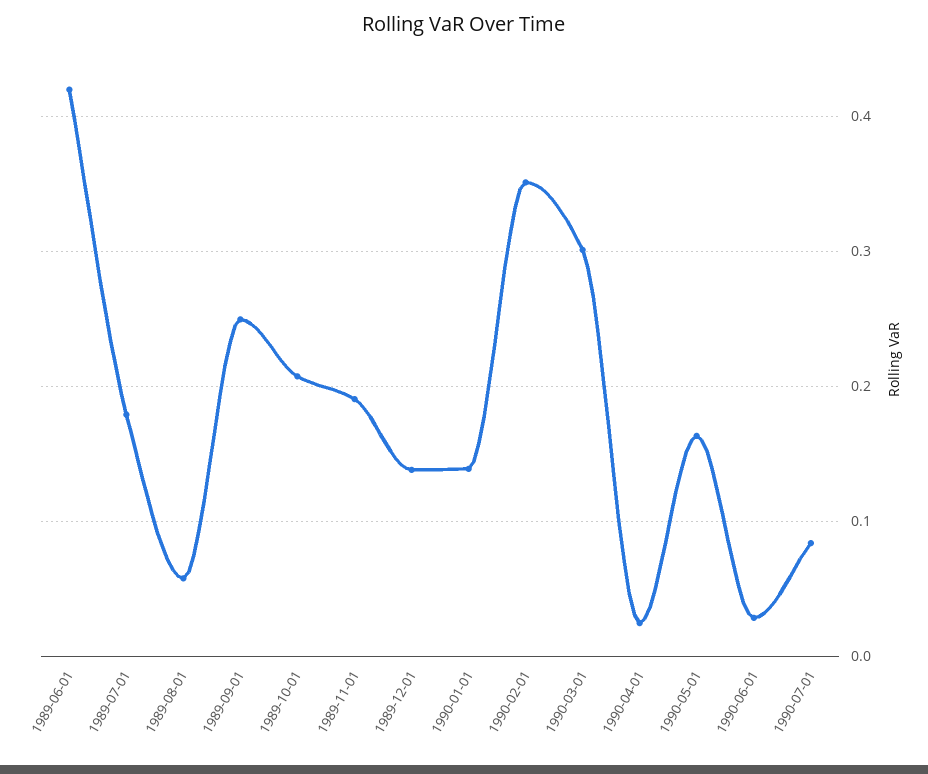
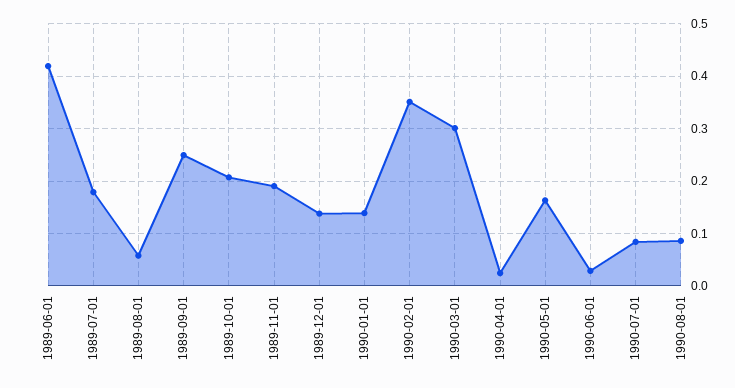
1990-08-01: none -> 0.08

